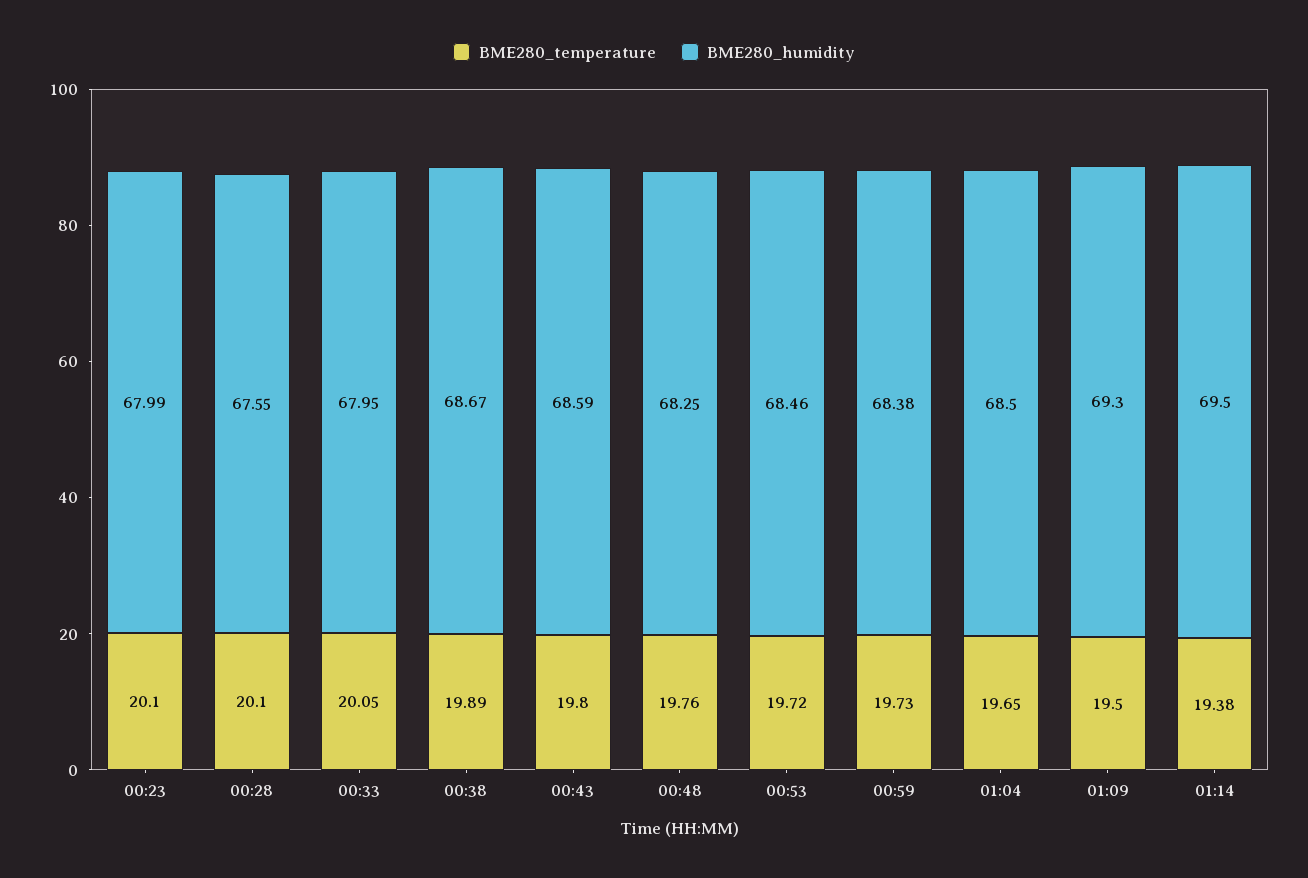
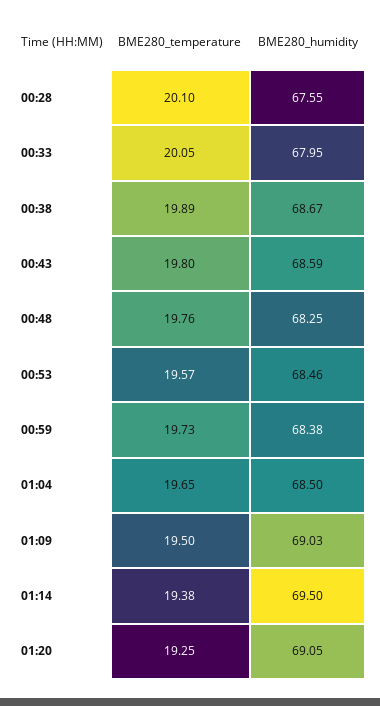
BME280_temperature, 00:23: 20.1 -> none
BME280_humidity, 00:23: 67.99 -> none
BME280_temperature, 00:53: 19.72 -> 19.57
BME280_humidity, 01:09: 69.3 -> 69.03
BME280_temperature, 01:20: none -> 19.25
BME280_humidity, 01:20: none -> 69.05

